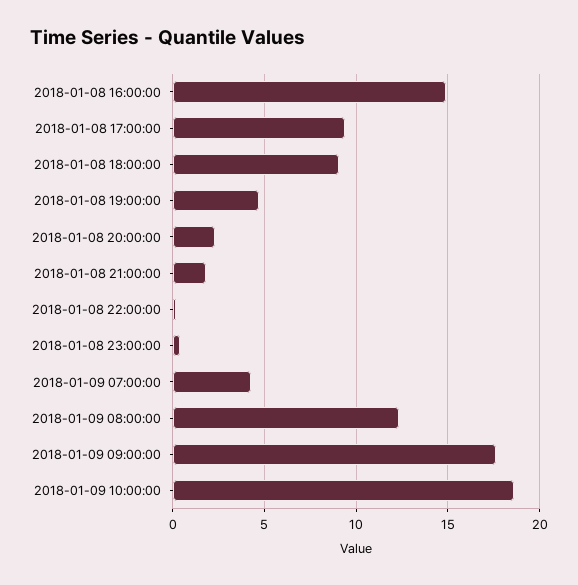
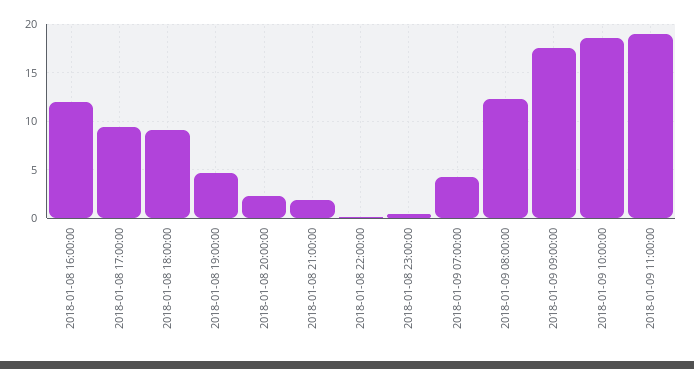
2018-01-08 16:00:00: 15 -> 12
2018-01-09 11:00:00: none -> 19

